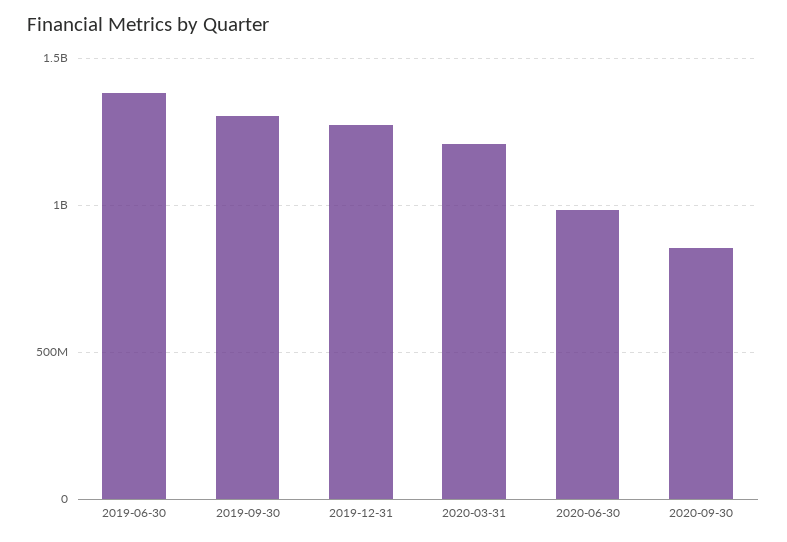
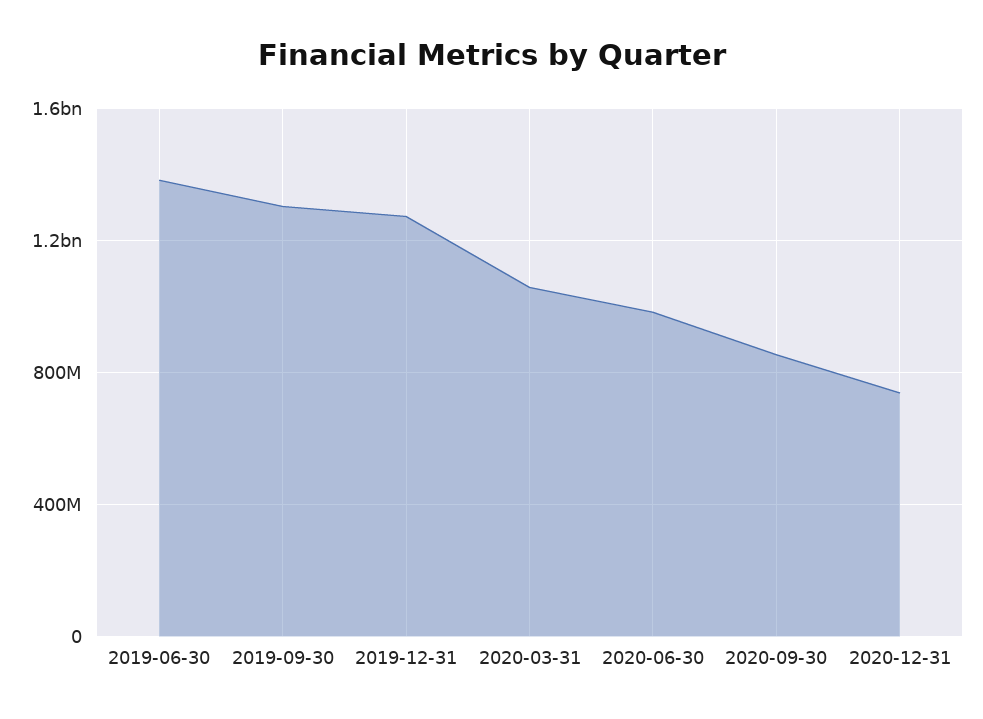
2020-03-31: 1200000000 -> 1050000000
2020-12-31: none -> 750000000

